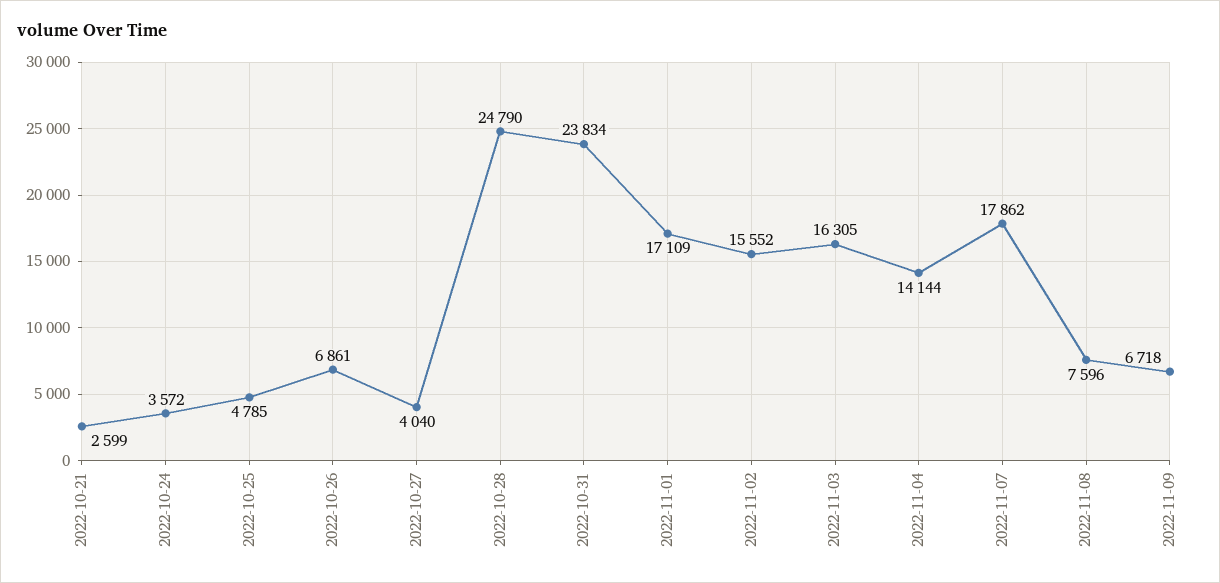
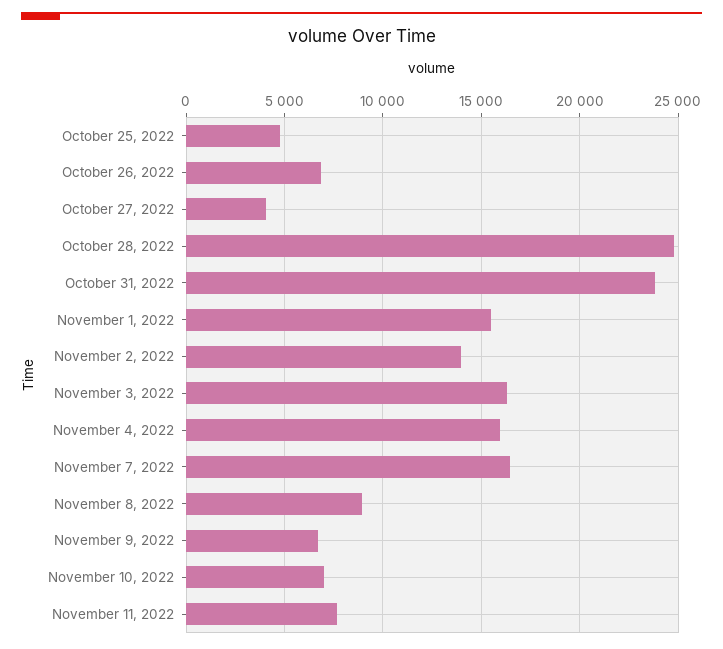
2022-10-21: 2599 -> none
2022-10-24: 3572 -> none
2022-11-01: 17109 -> 15500
2022-11-02: 15552 -> 14000
2022-11-04: 14144 -> 16000
2022-11-07: 17862 -> 16500
2022-11-08: 7596 -> 9000
November 10, 2022: none -> 7000
November 11, 2022: none -> 7500

